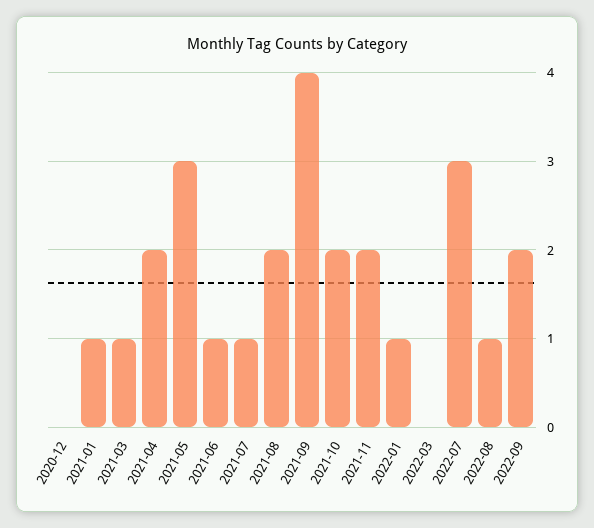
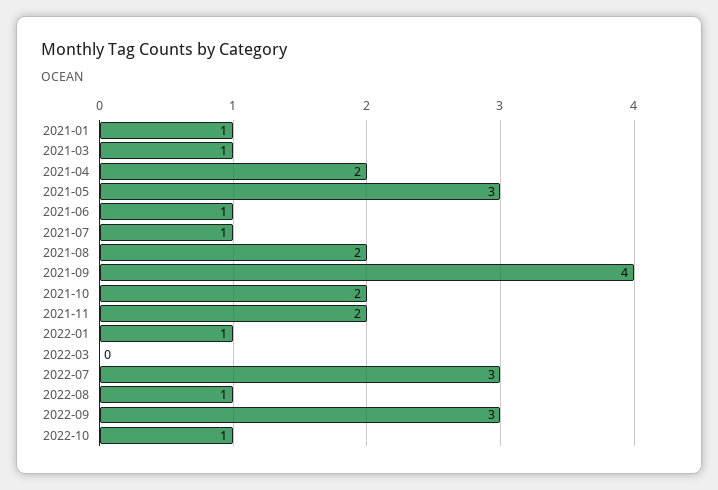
2020-12: 0 -> none
2022-09: 2 -> 3
2022-10: none -> 1

